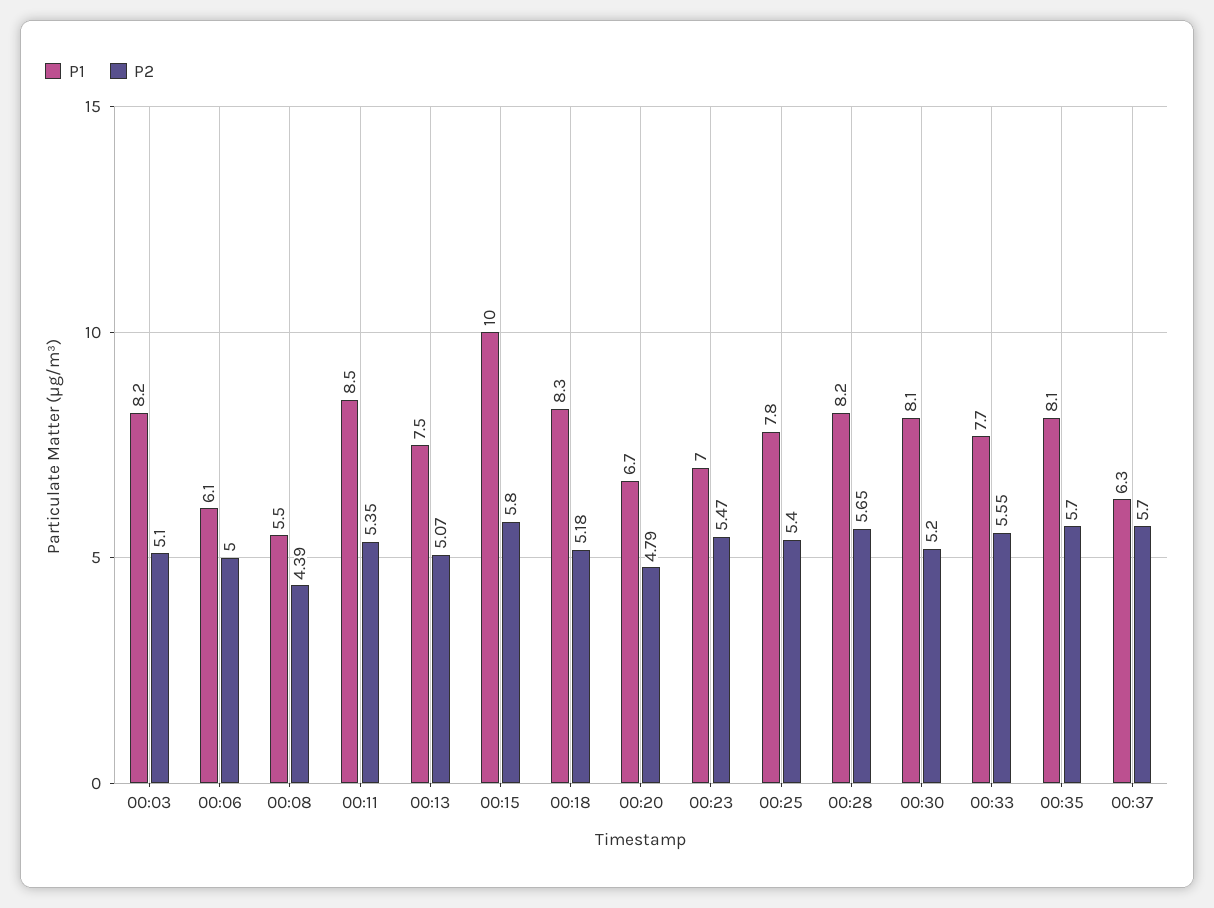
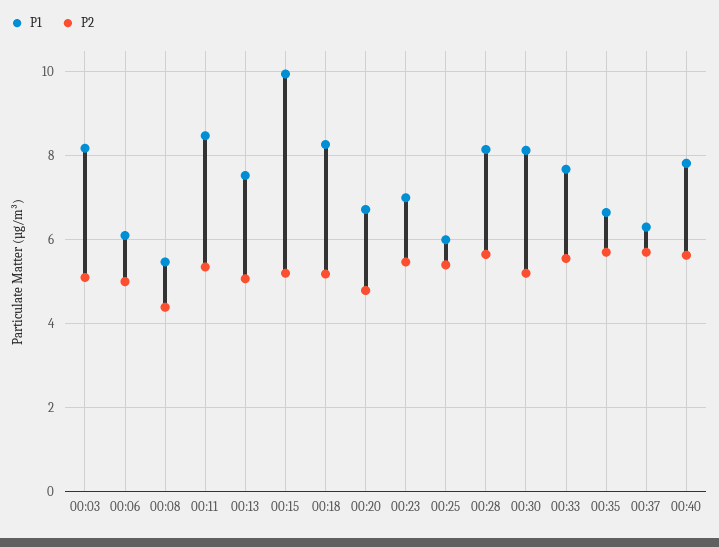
P2, 00:15: 5.8 -> 5.2
P1, 00:25: 7.8 -> 6
P1, 00:35: 8.1 -> 6.6
P1, 00:40: none -> 7.8
P2, 00:40: none -> 5.6

